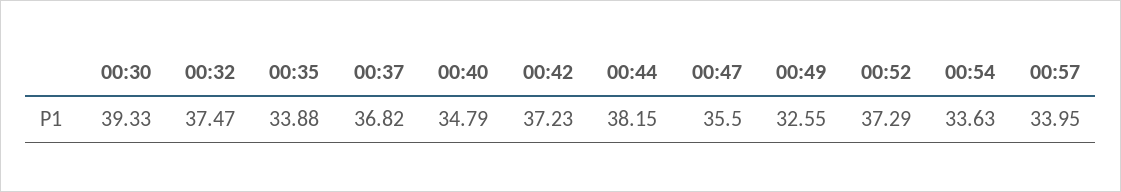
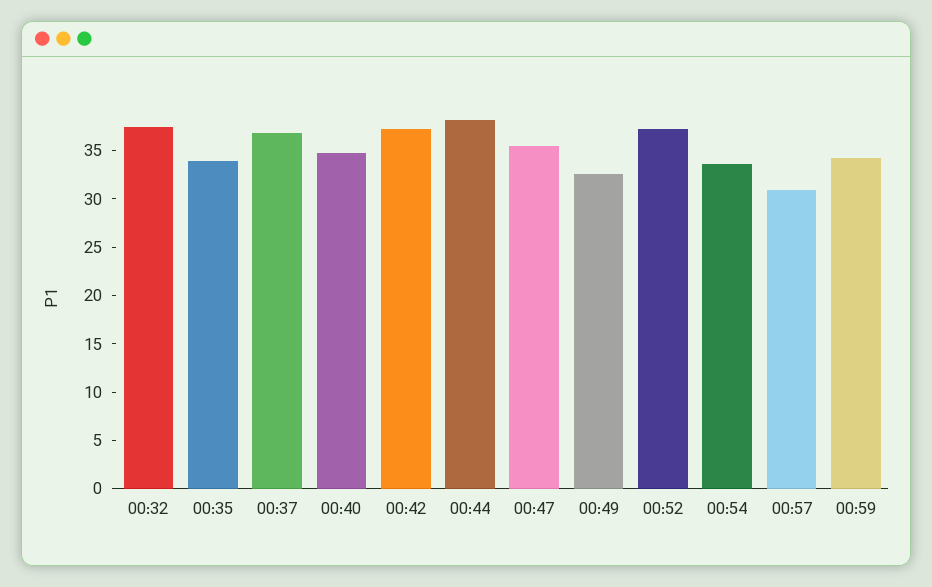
00:30: 39.33 -> none
00:57: 33.95 -> 31
00:59: none -> 34

